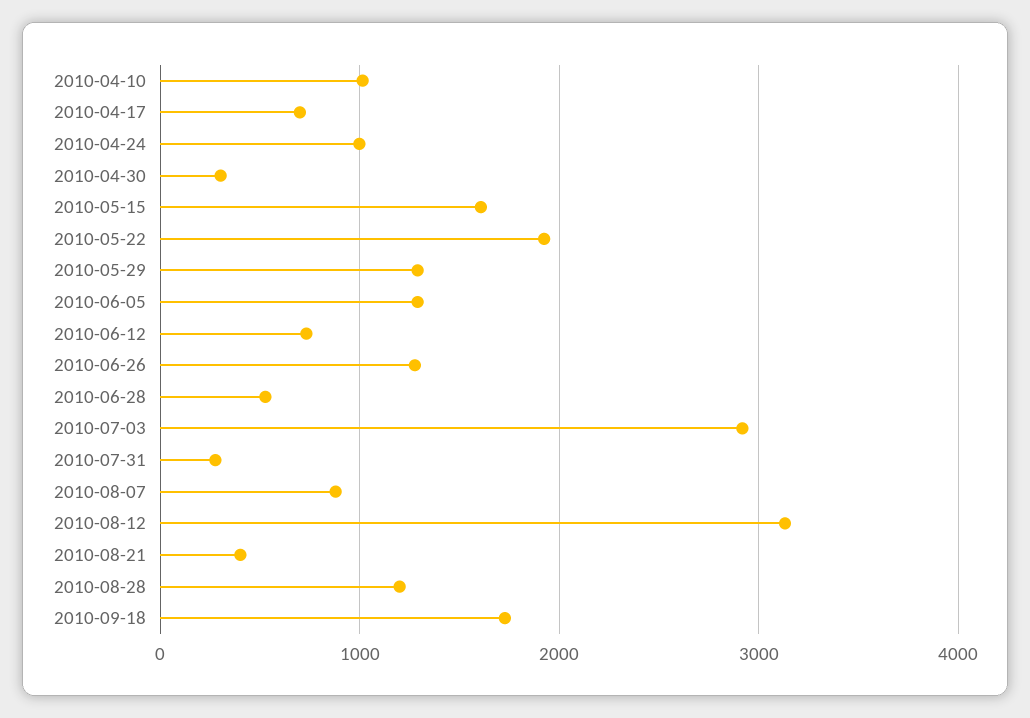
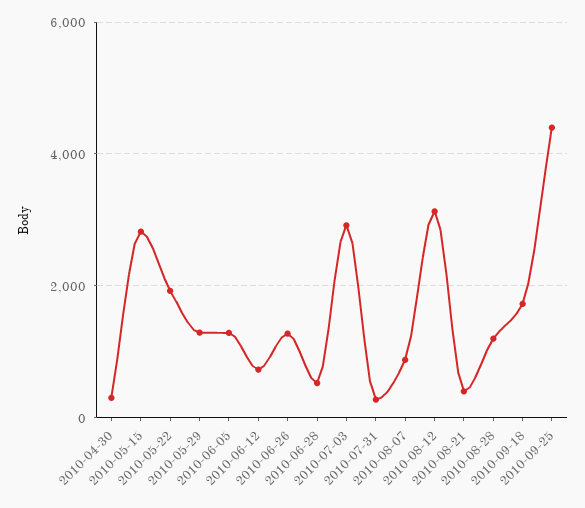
2010-04-10: 1000 -> none
2010-04-17: 700 -> none
2010-04-24: 1000 -> none
2010-05-15: 1600 -> 2800
2010-09-25: none -> 4400

